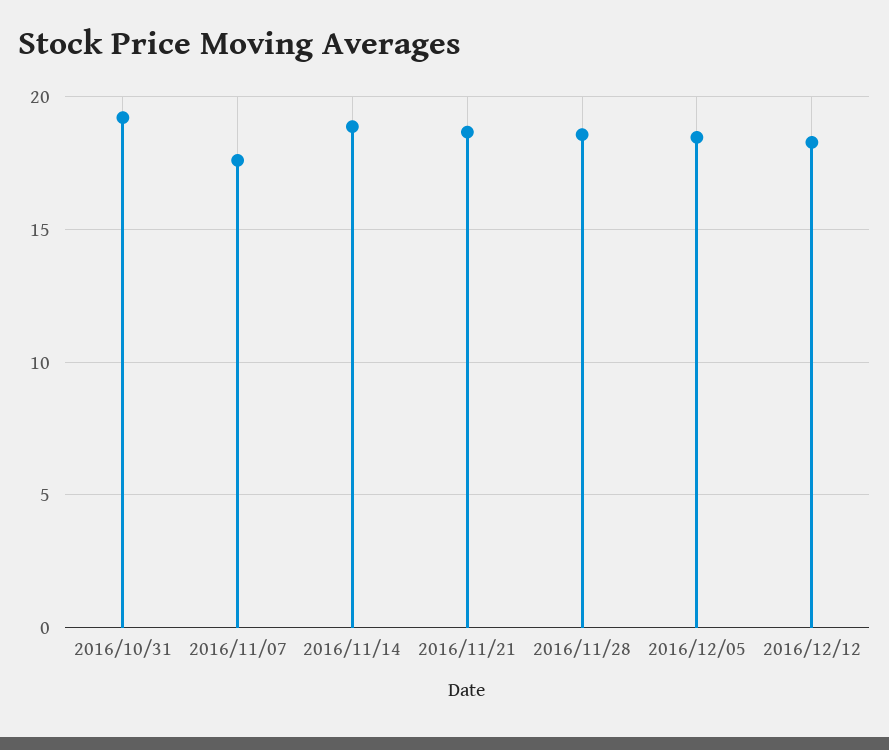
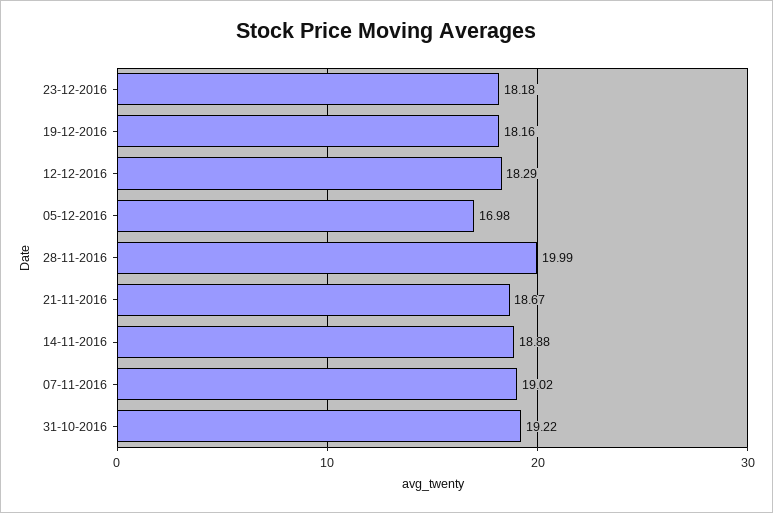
2016/11/07: 17.5 -> 19.02
2016/11/28: 18.5 -> 19.99
2016/12/05: 18.5 -> 16.98
23-12-2016: none -> 18.18
19-12-2016: none -> 18.16

